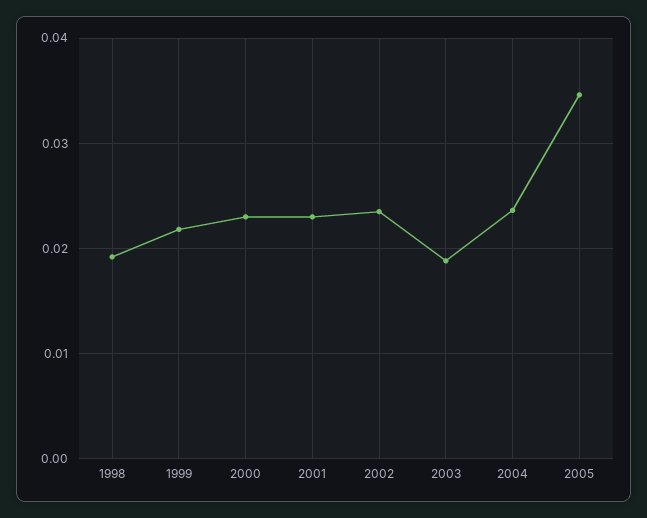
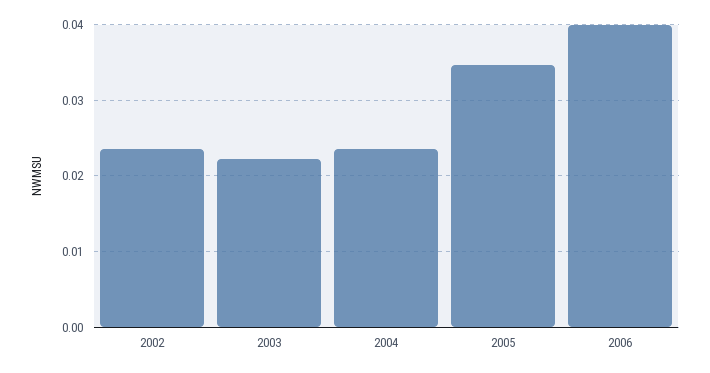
1998: 0.019 -> none
1999: 0.022 -> none
2000: 0.023 -> none
2001: 0.023 -> none
2003: 0.019 -> 0.022
2006: none -> 0.04

